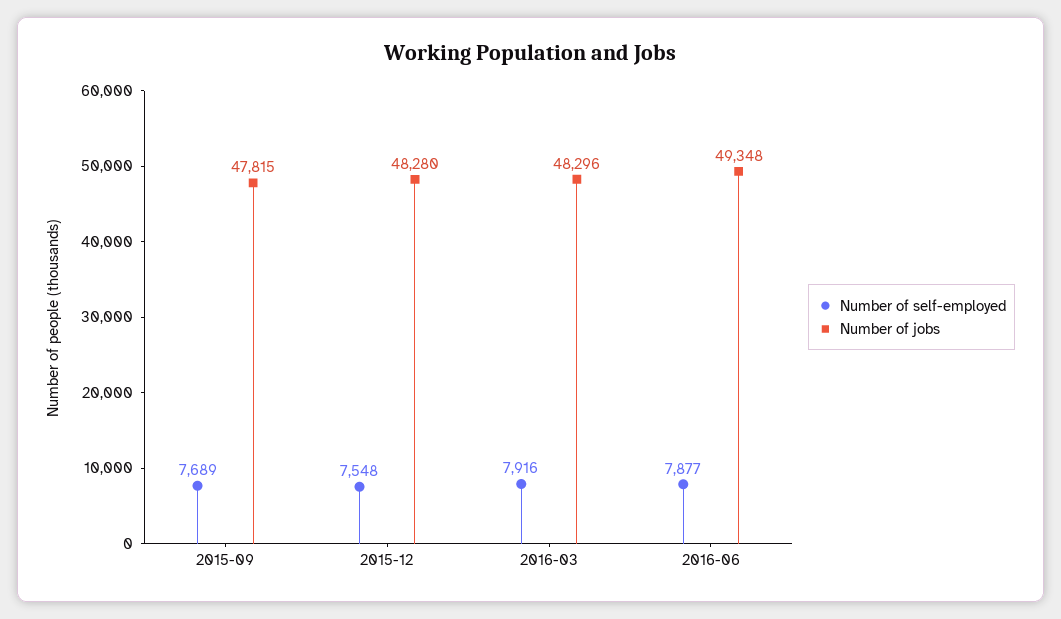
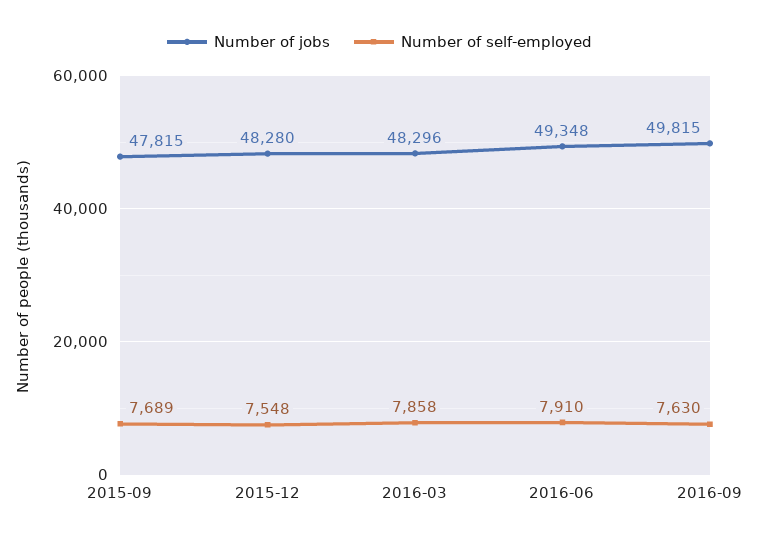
Number of self-employed, 2016-03: 7916 -> 7858
Number of self-employed, 2016-06: 7877 -> 7910
Number of jobs, 2016-09: none -> 49815
Number of self-employed, 2016-09: none -> 7630

